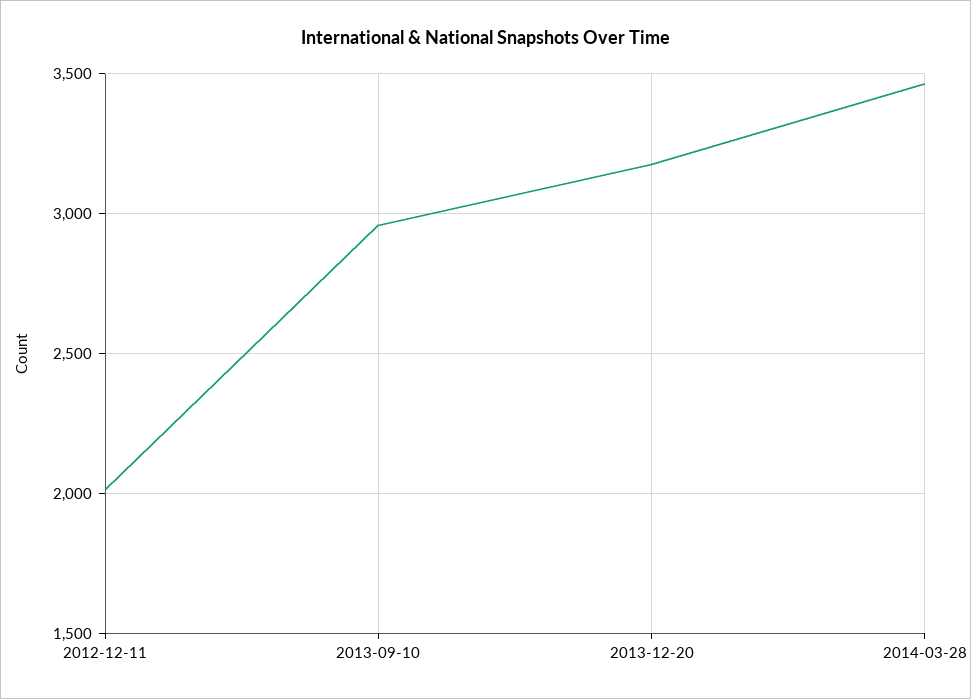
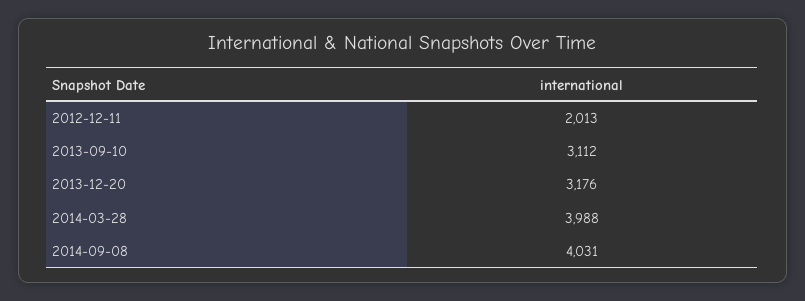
2013-09-10: 2950 -> 3112
2014-03-28: 3450 -> 3988
2014-09-08: none -> 4031

